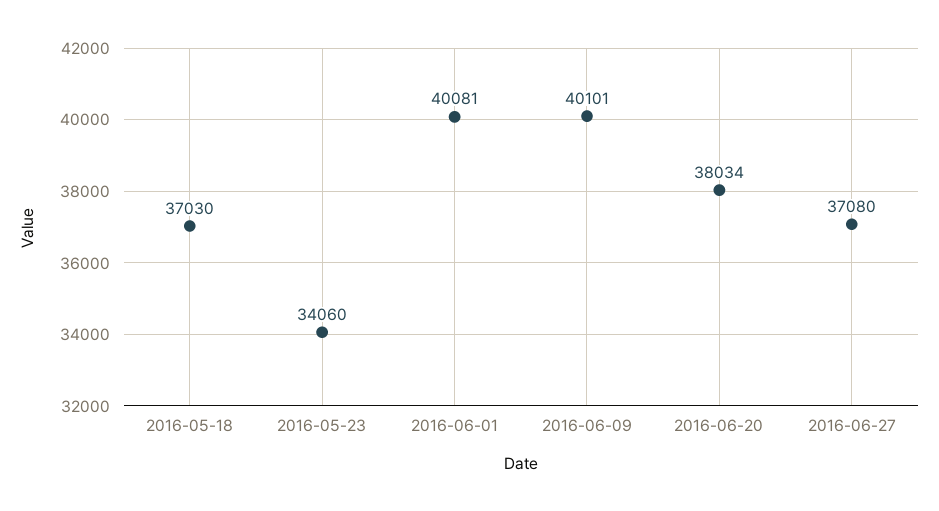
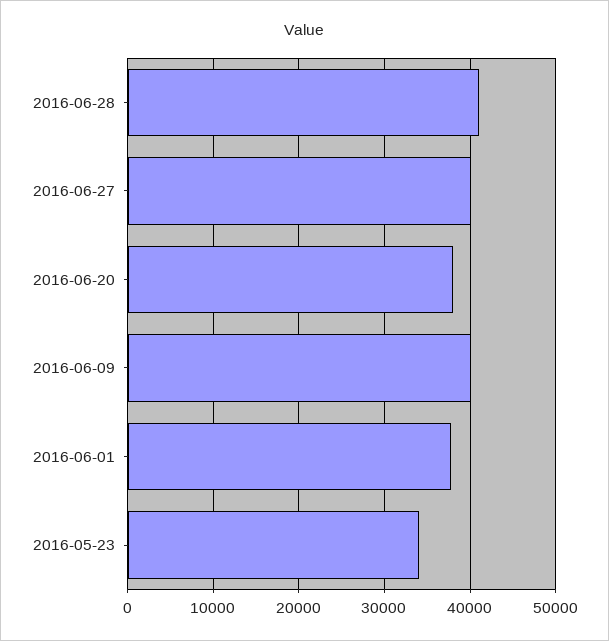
2016-05-18: 37030 -> none
2016-06-01: 40081 -> 38000
2016-06-27: 37080 -> 40000
2016-06-28: none -> 41000

